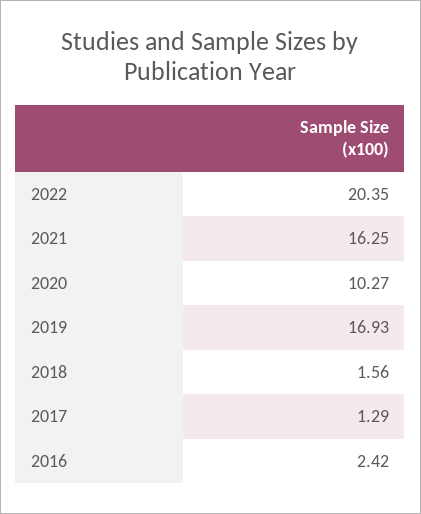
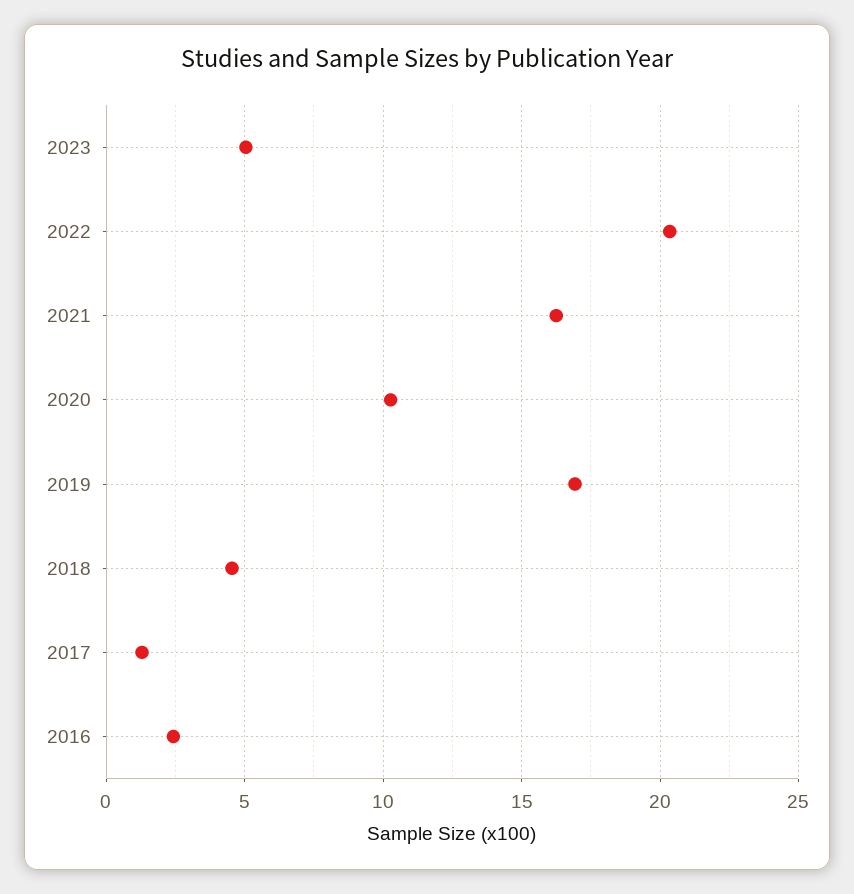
2018: 1.56 -> 4.5
2023: none -> 5

